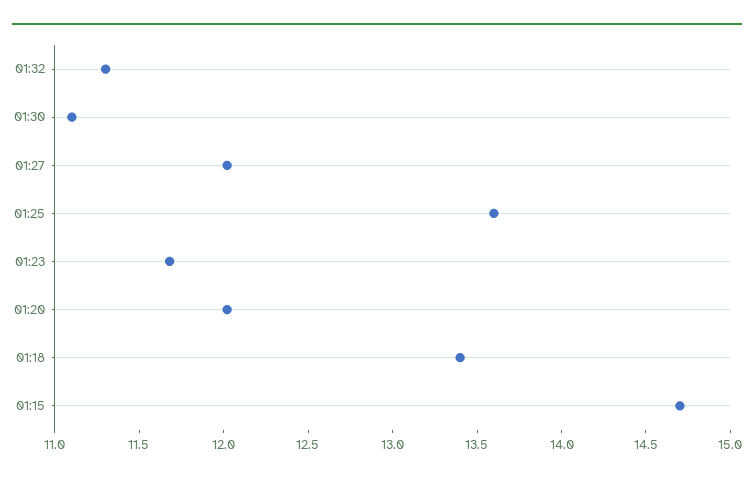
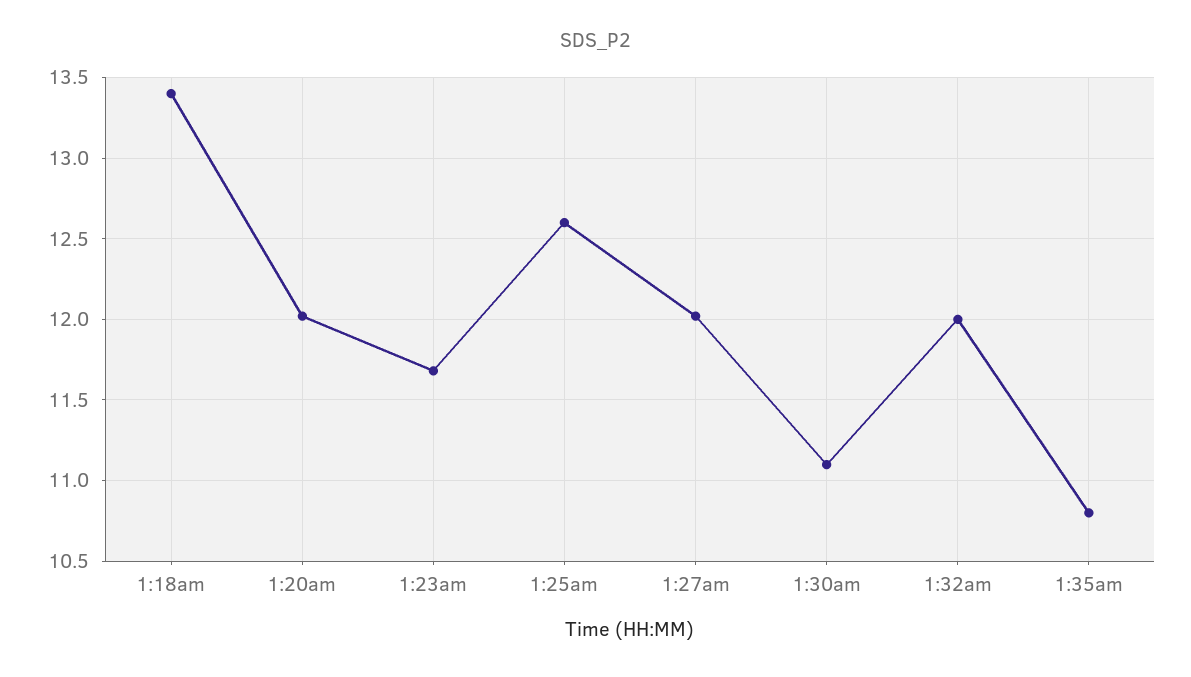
01:32: 11.3 -> 12
01:25: 13.6 -> 12.6
01:15: 14.7 -> none
1:35am: none -> 10.8

